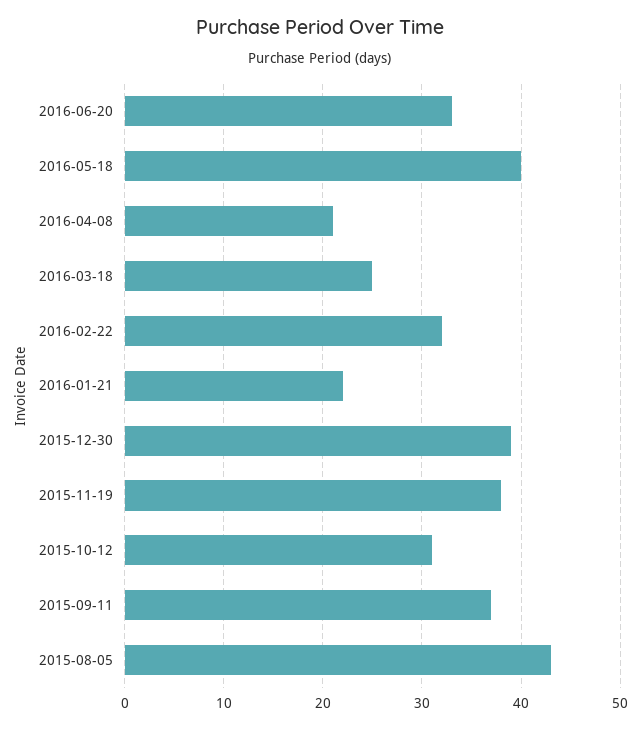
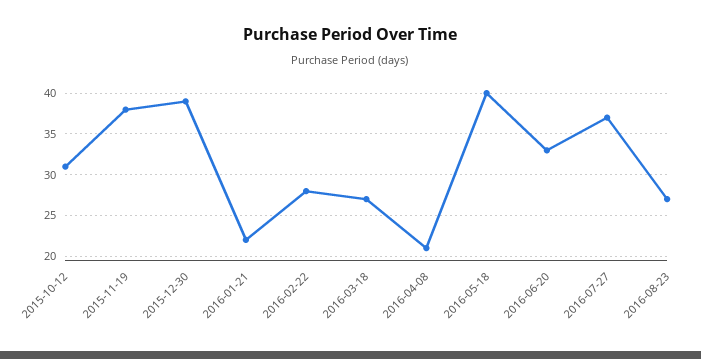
2016-03-18: 25 -> 27
2016-02-22: 32 -> 28
2015-09-11: 37 -> none
2015-08-05: 43 -> none
2016-07-27: none -> 37
2016-08-23: none -> 27

